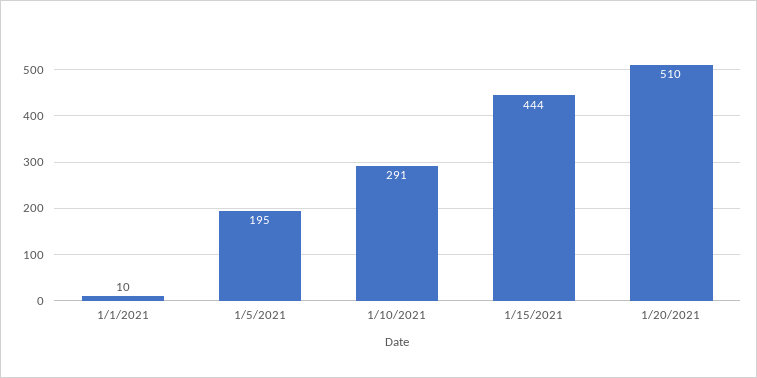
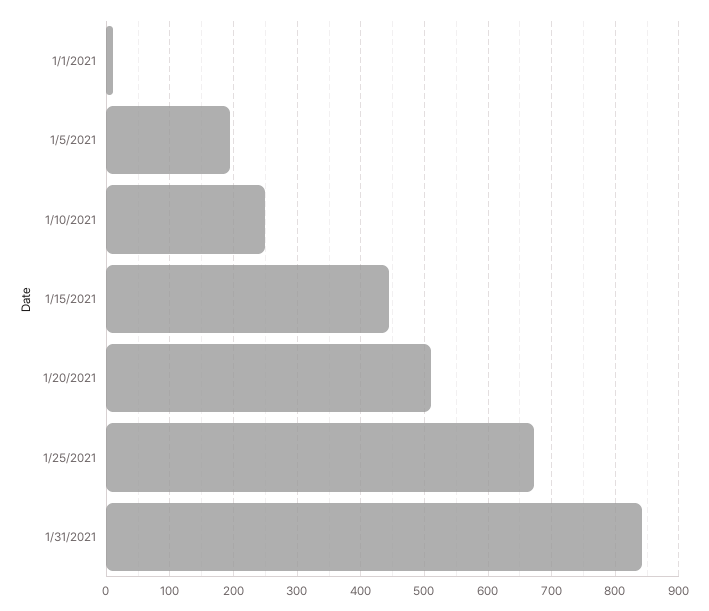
1/10/2021: 291 -> 250
1/25/2021: none -> 670
1/31/2021: none -> 840

